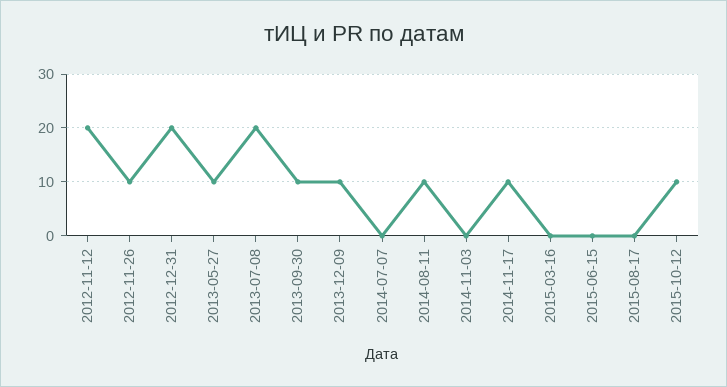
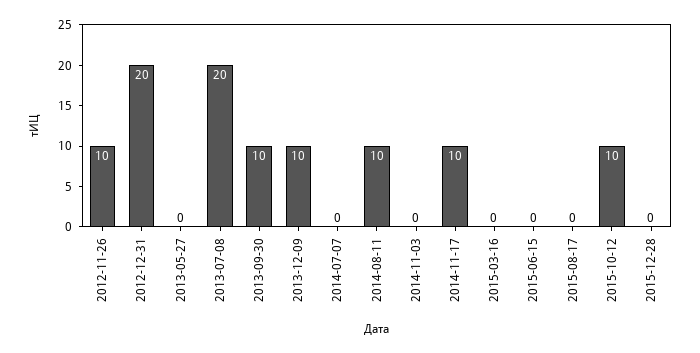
2012-11-12: 20 -> none
2013-05-27: 10 -> 0
2015-12-28: none -> 0

